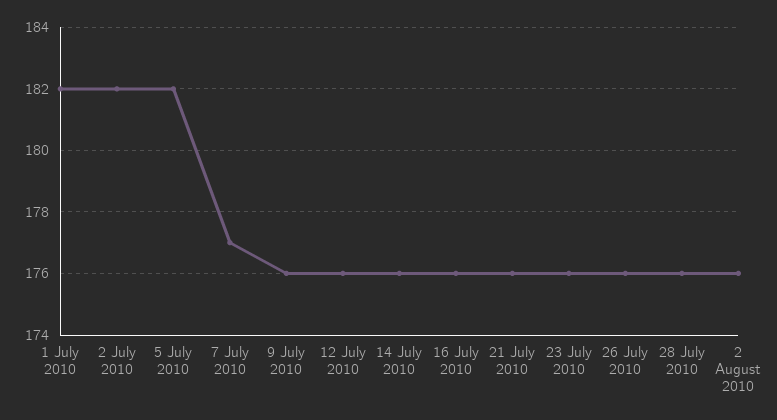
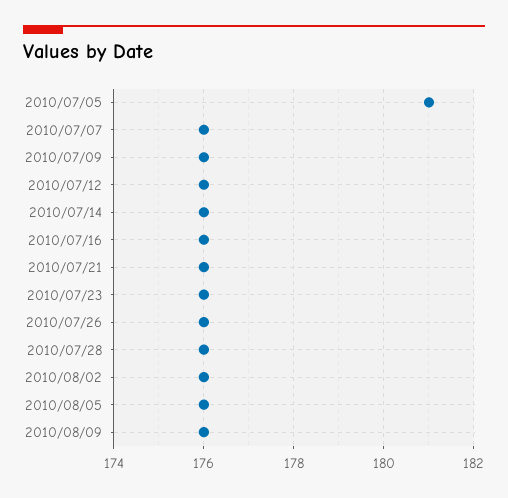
1 July 2010: 182 -> none
2 July 2010: 182 -> none
5 July 2010: 182 -> 181
7 July 2010: 177 -> 176
2010/08/05: none -> 176
2010/08/09: none -> 176

